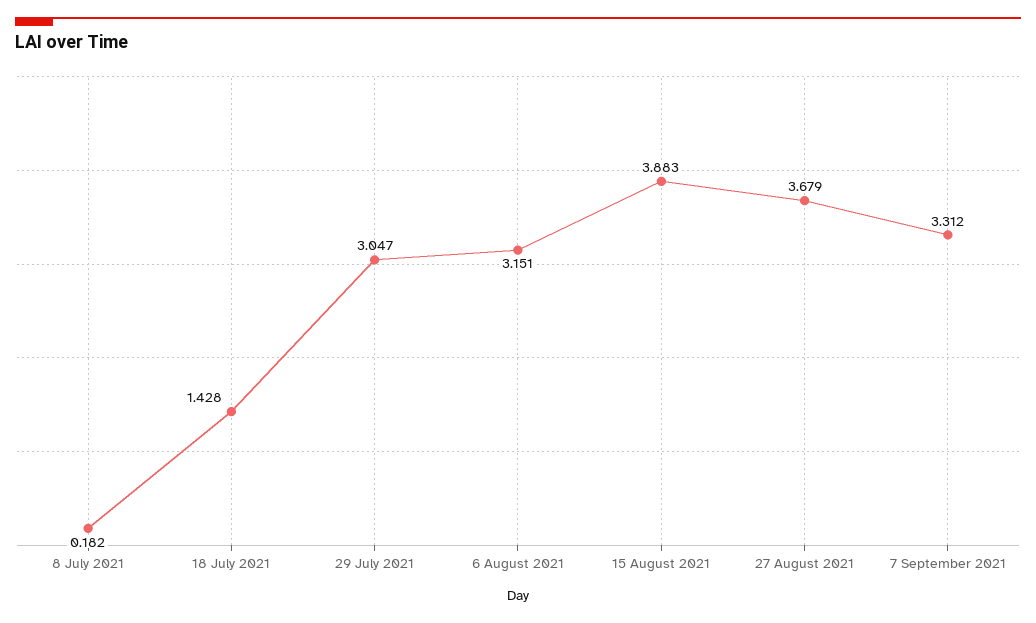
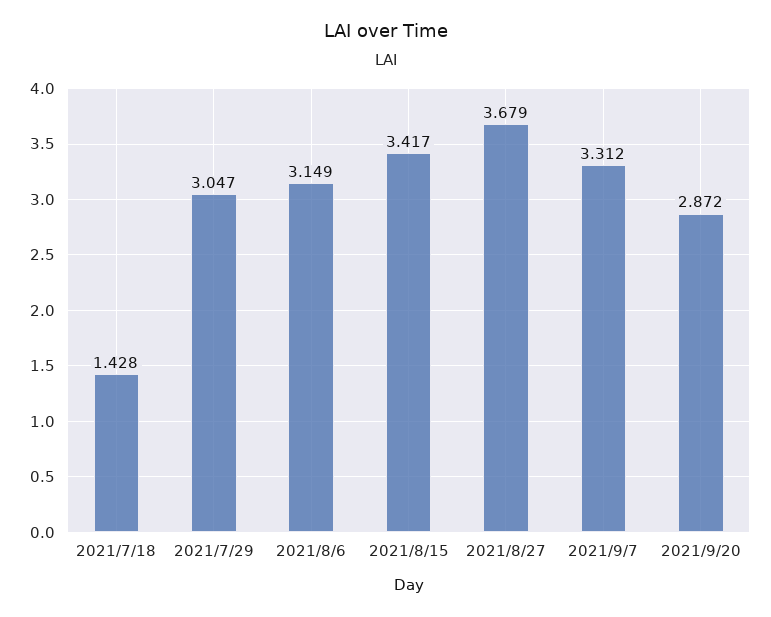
8 July 2021: 0.182 -> none
6 August 2021: 3.151 -> 3.149
15 August 2021: 3.883 -> 3.417
2021/9/20: none -> 2.872

